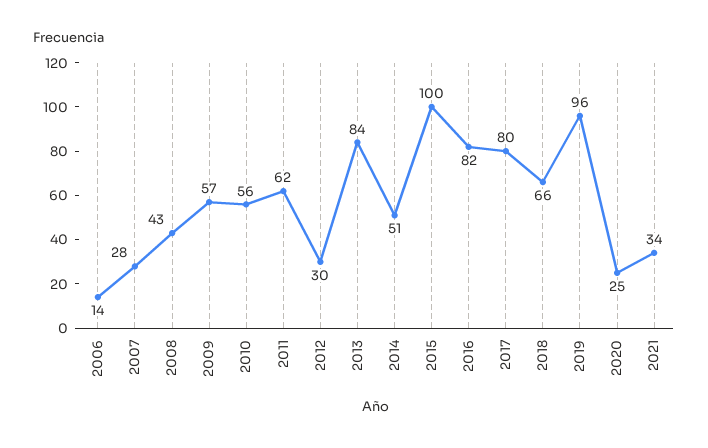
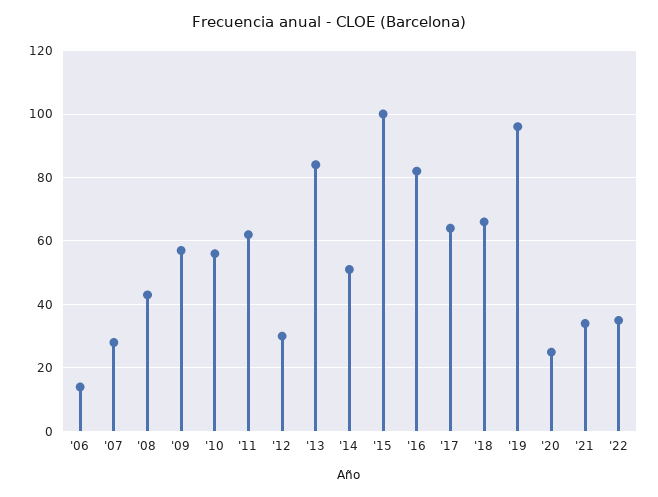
2017: 80 -> 65
'22: none -> 35

